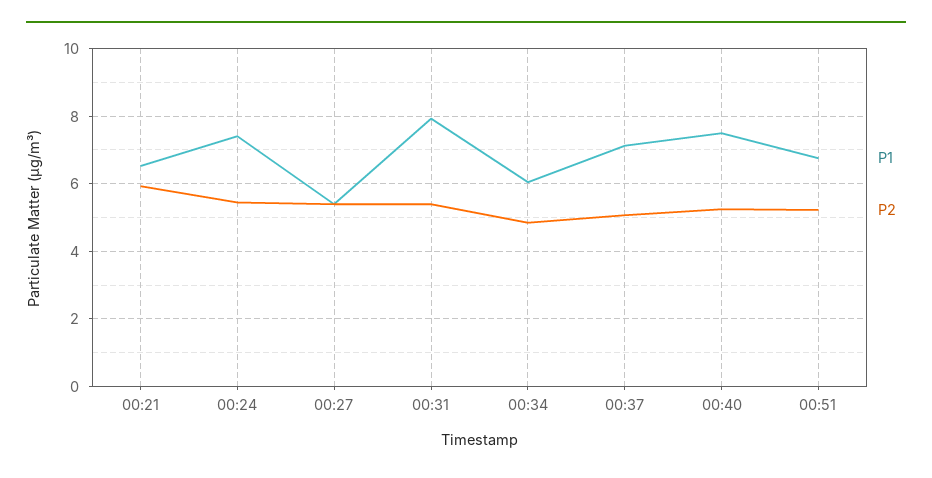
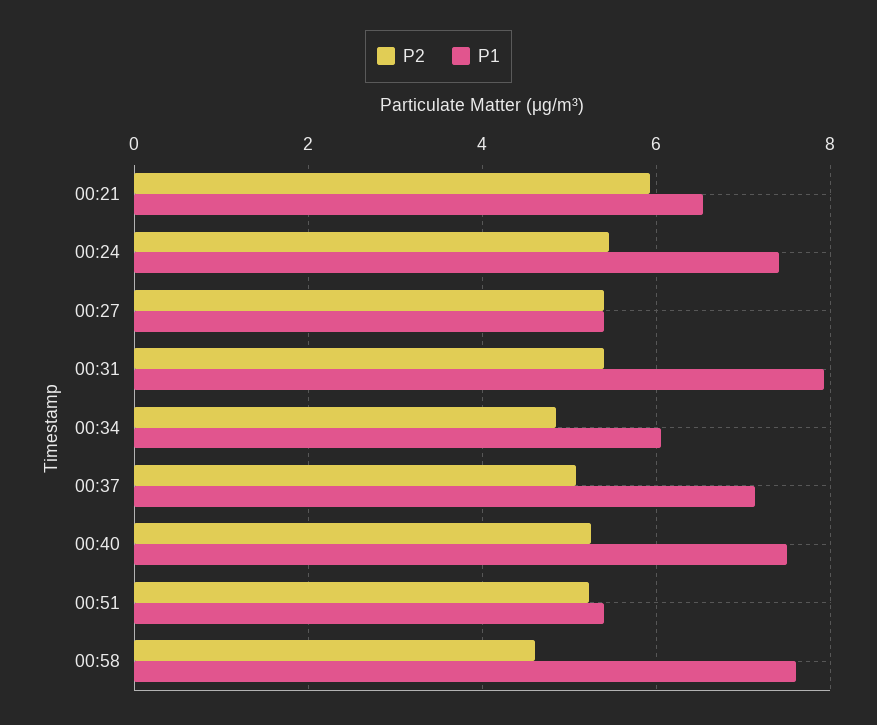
P1, 00:51: 6.8 -> 5.4
P2, 00:58: none -> 4.6
P1, 00:58: none -> 7.6

